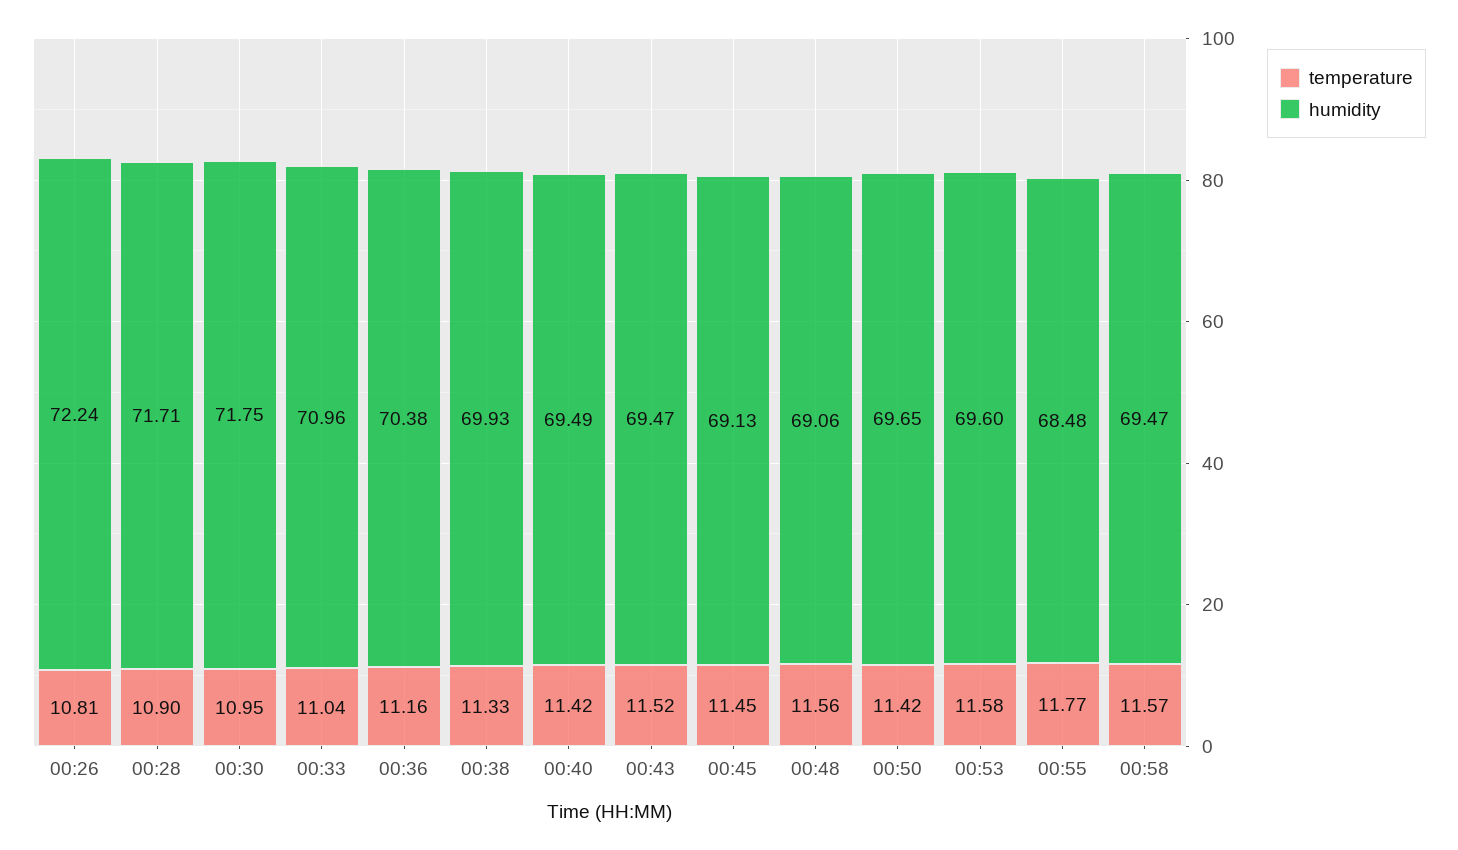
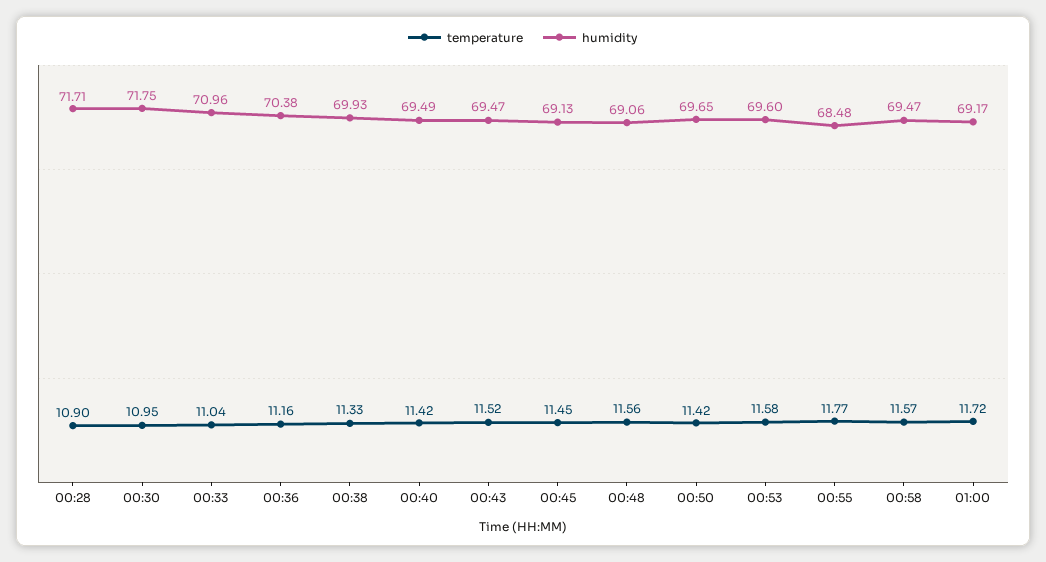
temperature, 00:26: 10.81 -> none
humidity, 00:26: 72.24 -> none
temperature, 01:00: none -> 11.72
humidity, 01:00: none -> 69.17

